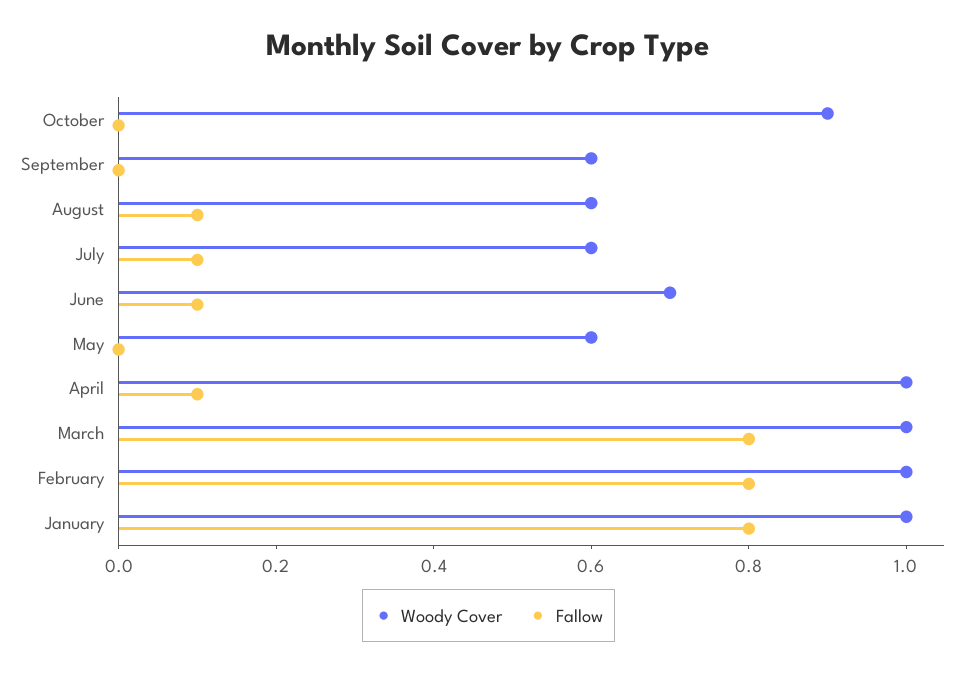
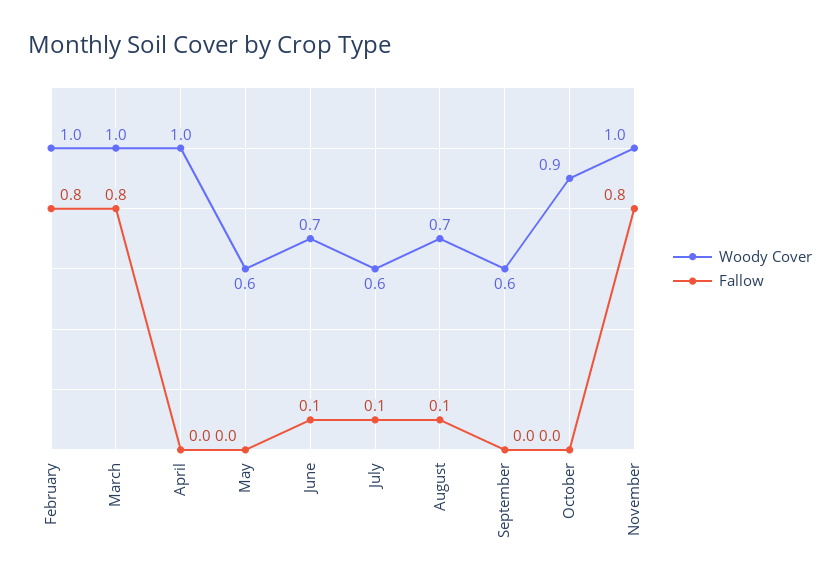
Woody Cover, August: 0.6 -> 0.7
Fallow, April: 0.1 -> 0
Woody Cover, January: 1 -> none
Fallow, January: 0.8 -> none
Woody Cover, November: none -> 1
Fallow, November: none -> 0.8

